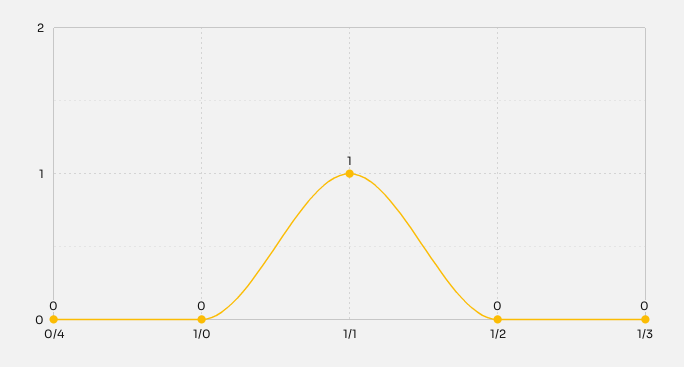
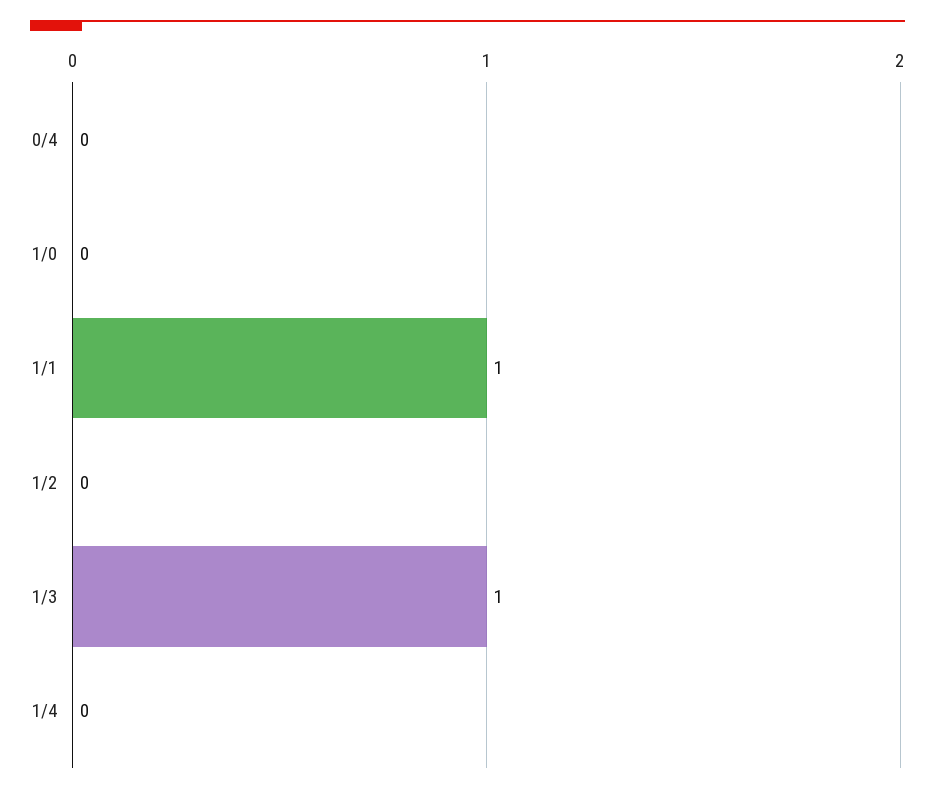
1/3: 0 -> 1
1/4: none -> 0

